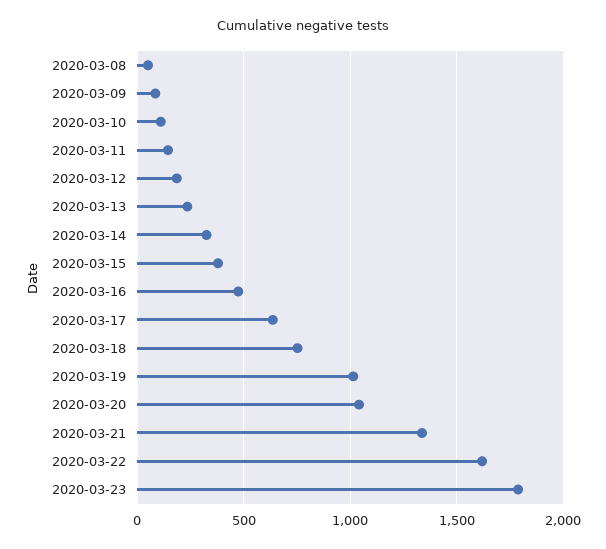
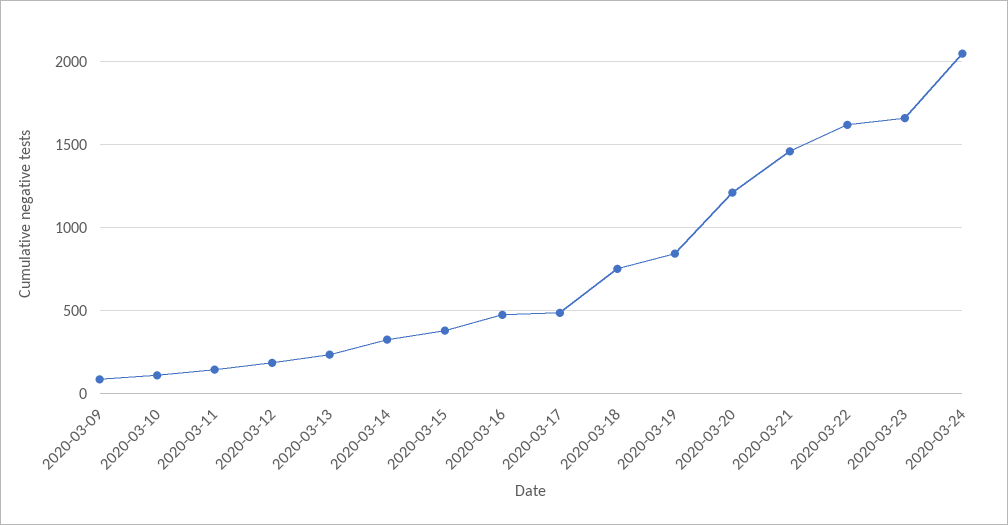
2020-03-08: 50 -> none
2020-03-17: 650 -> 500
2020-03-19: 1000 -> 850
2020-03-20: 1050 -> 1200
2020-03-21: 1350 -> 1450
2020-03-23: 1800 -> 1650
2020-03-24: none -> 2050

